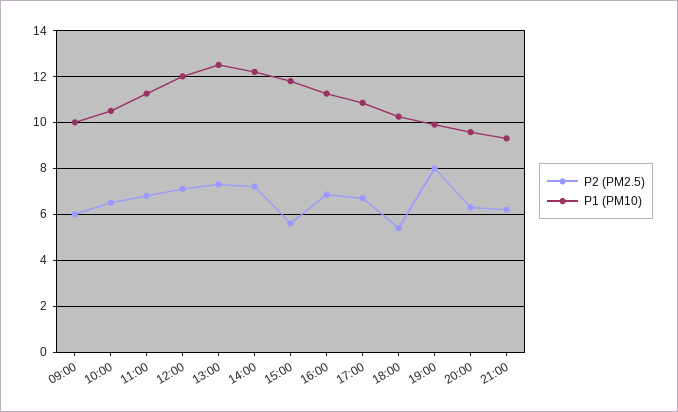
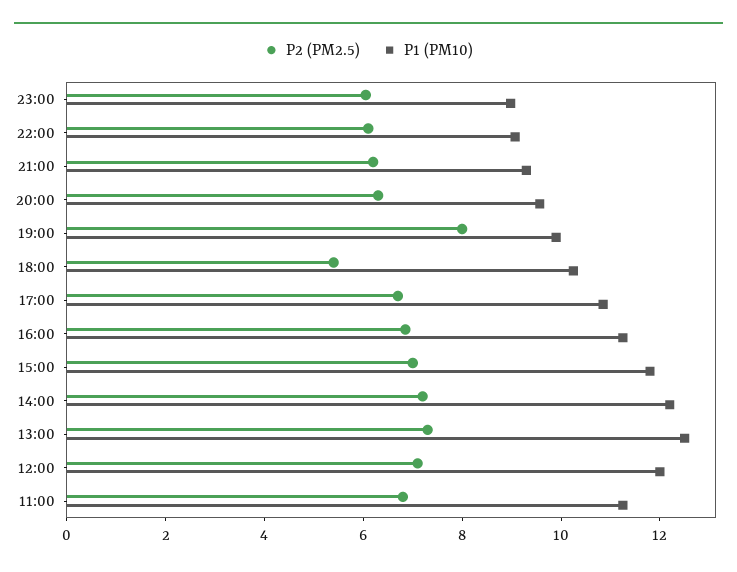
P2 (PM2.5), 09:00: 6 -> none
P1 (PM10), 09:00: 10 -> none
P2 (PM2.5), 10:00: 6.5 -> none
P1 (PM10), 10:00: 10.5 -> none
P2 (PM2.5), 15:00: 5.5 -> 7
P2 (PM2.5), 23:00: none -> 6
P1 (PM10), 23:00: none -> 9
P2 (PM2.5), 22:00: none -> 6
P1 (PM10), 22:00: none -> 9

